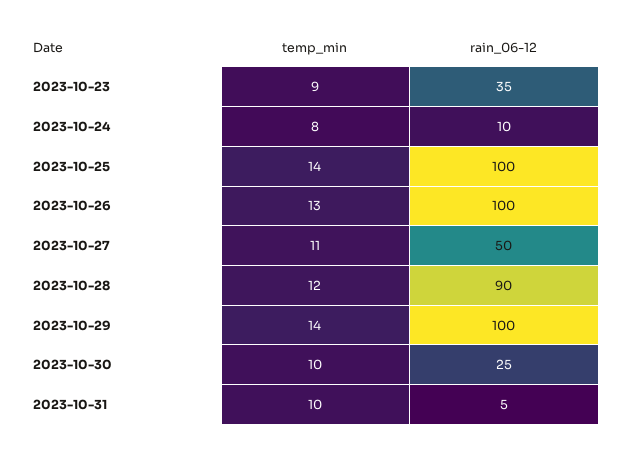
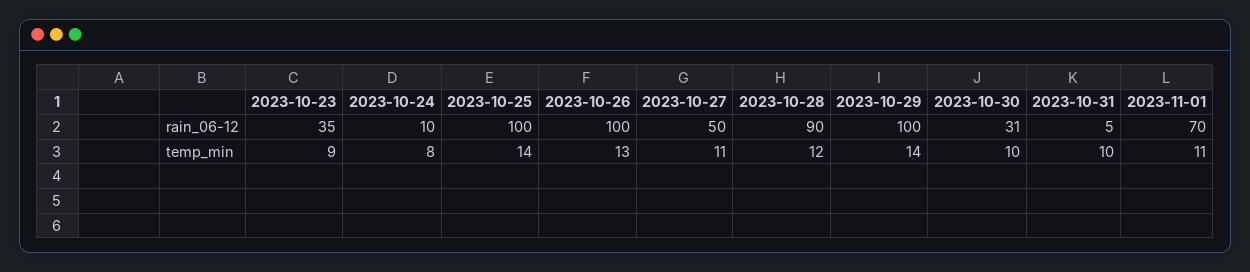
rain_06-12, 2023-10-30: 25 -> 31
rain_06-12, 2023-11-01: none -> 70
temp_min, 2023-11-01: none -> 11

